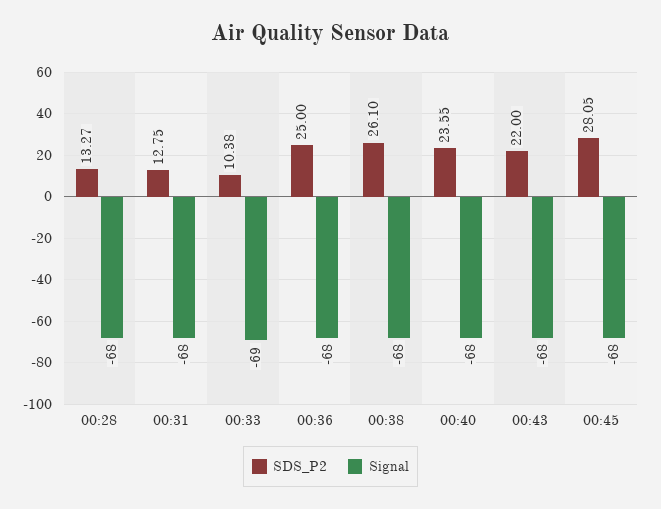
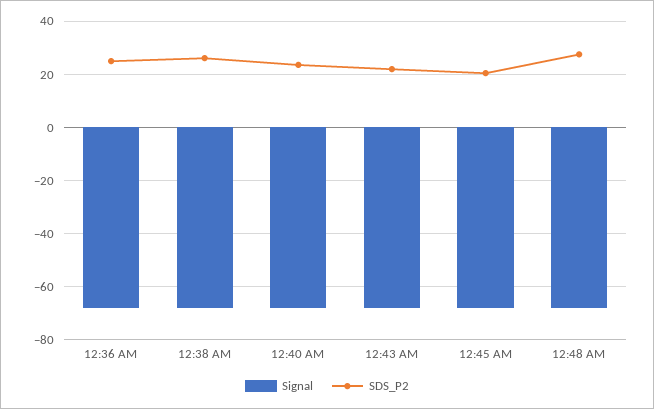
SDS_P2, 00:28: 13.27 -> none
Signal, 00:28: -68 -> none
SDS_P2, 00:31: 12.75 -> none
Signal, 00:31: -68 -> none
SDS_P2, 00:33: 10.38 -> none
Signal, 00:33: -69 -> none
SDS_P2, 00:45: 28.05 -> 20
Signal, 12:48 AM: none -> -67.5
SDS_P2, 12:48 AM: none -> 27.5

